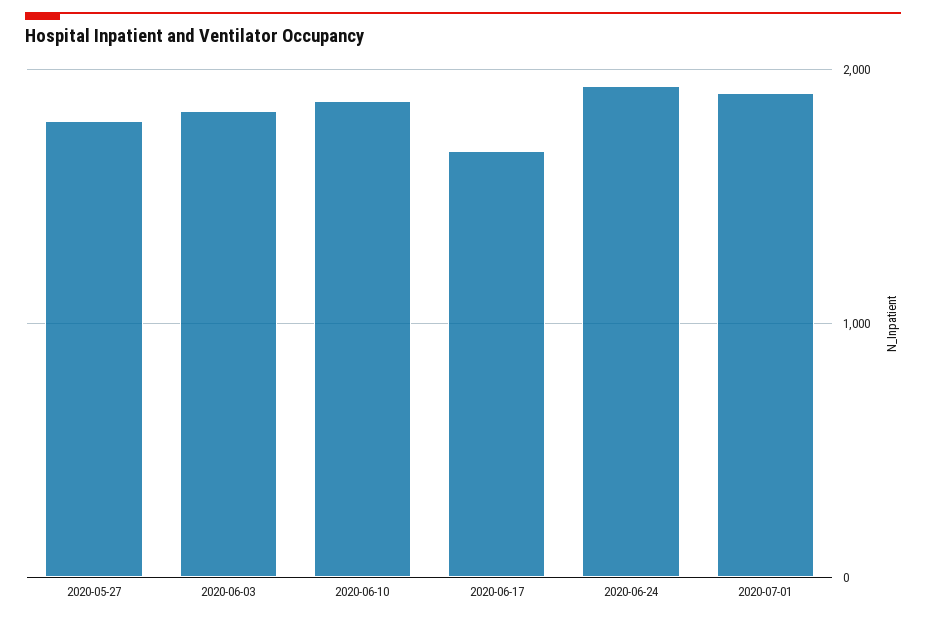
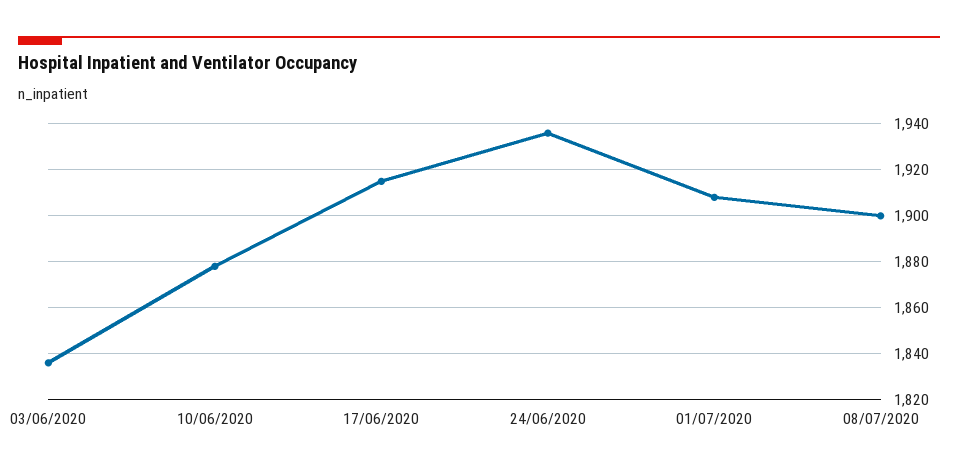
2020-05-27: 1800 -> none
2020-06-17: 1700 -> 1915
08/07/2020: none -> 1900

